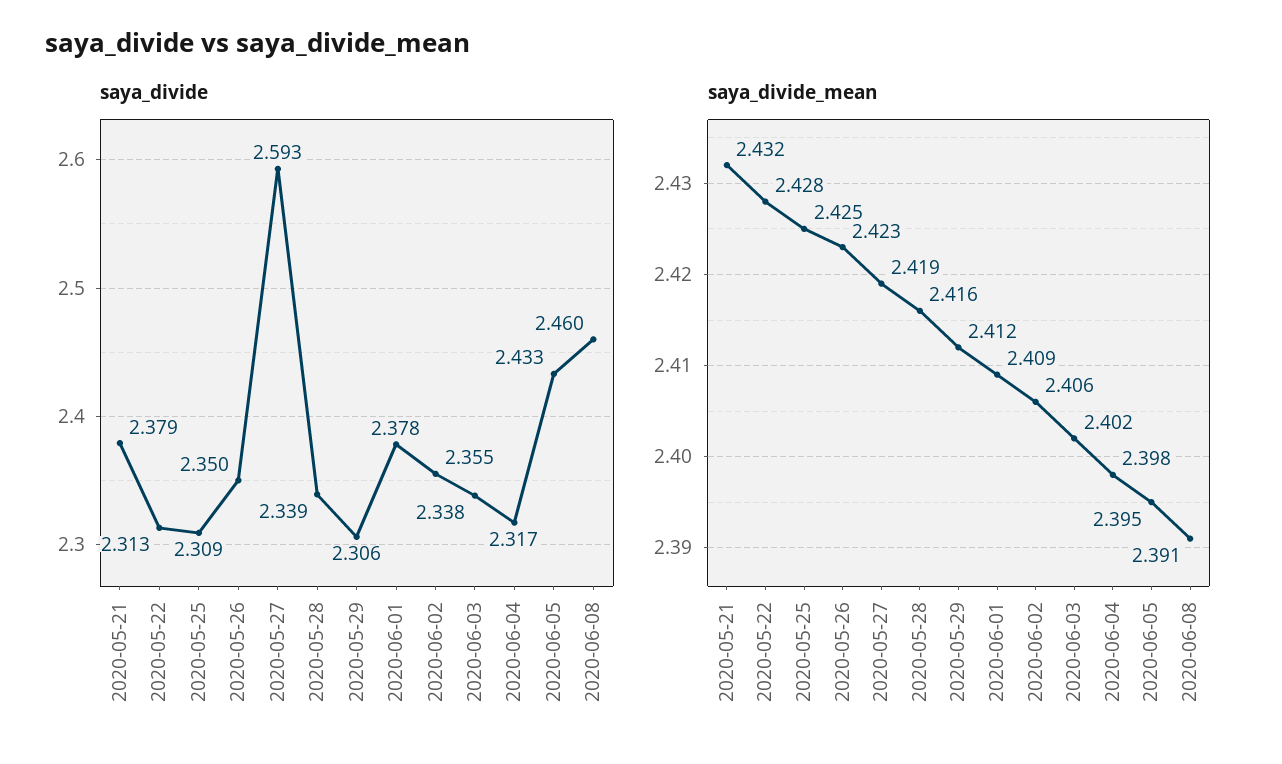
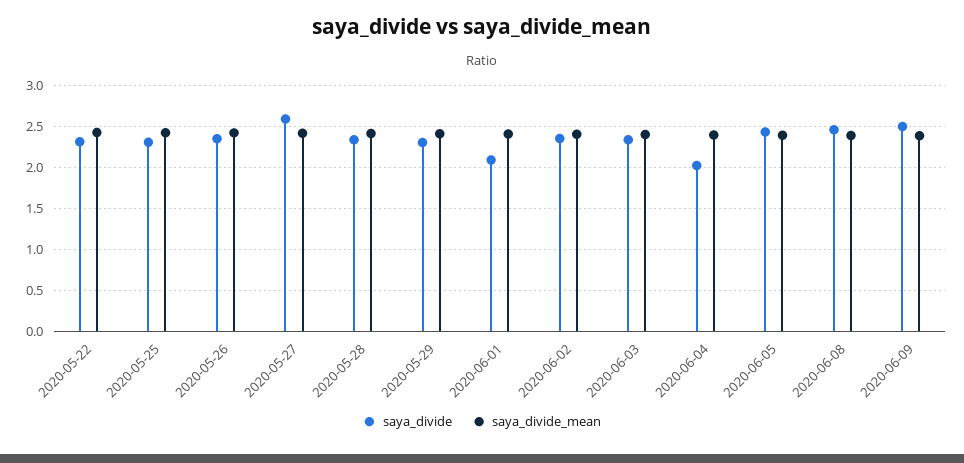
saya_divide, 2020-05-21: 2.379 -> none
saya_divide, 2020-06-01: 2.378 -> 2.1
saya_divide, 2020-06-04: 2.317 -> 2
saya_divide_mean, 2020-05-21: 2.432 -> none
saya_divide, 2020-06-09: none -> 2.5
saya_divide_mean, 2020-06-09: none -> 2.4

